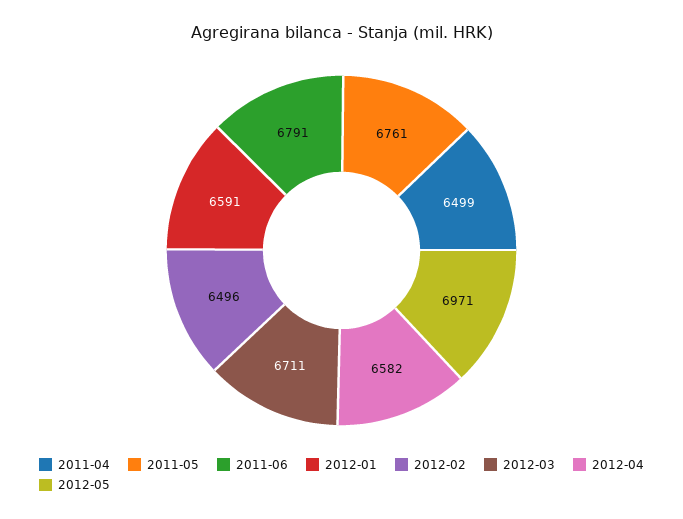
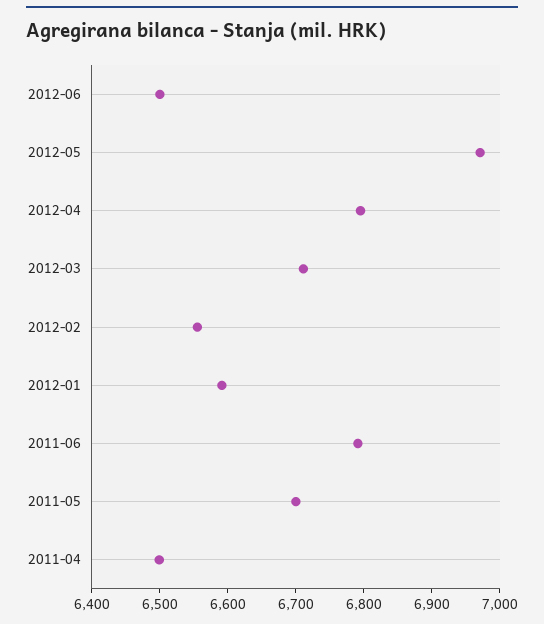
2011-05: 6761 -> 6700
2012-02: 6496 -> 6560
2012-04: 6582 -> 6800
2012-06: none -> 6500

